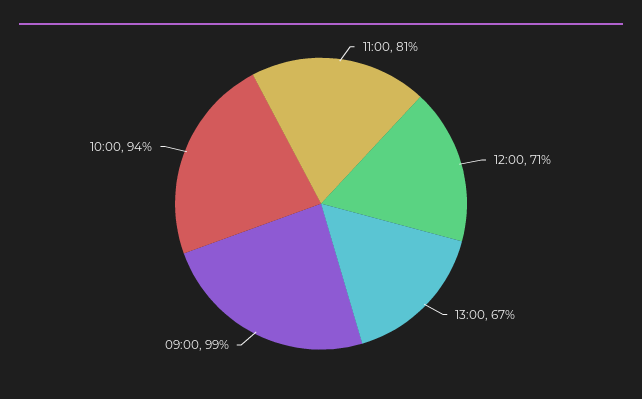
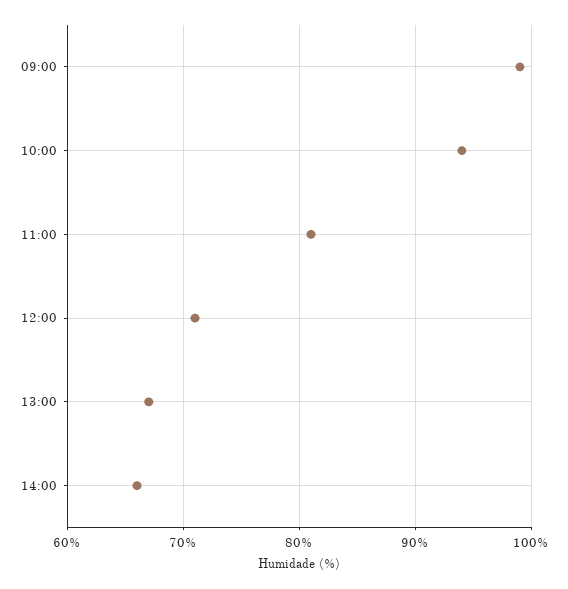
14:00: none -> 66

